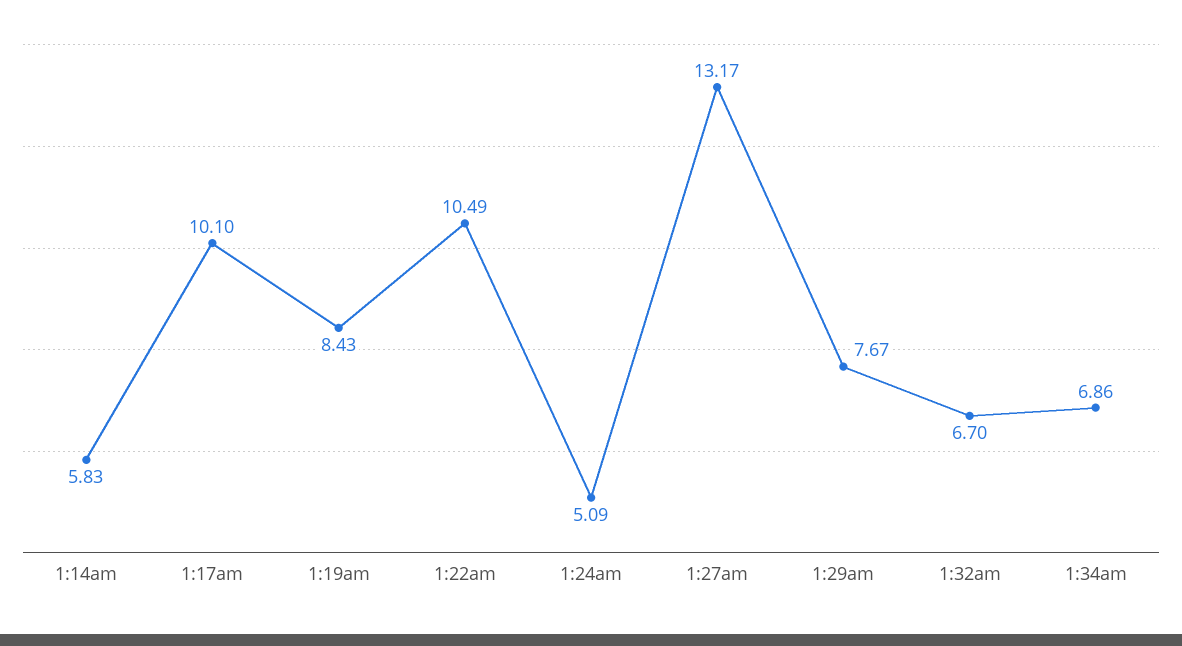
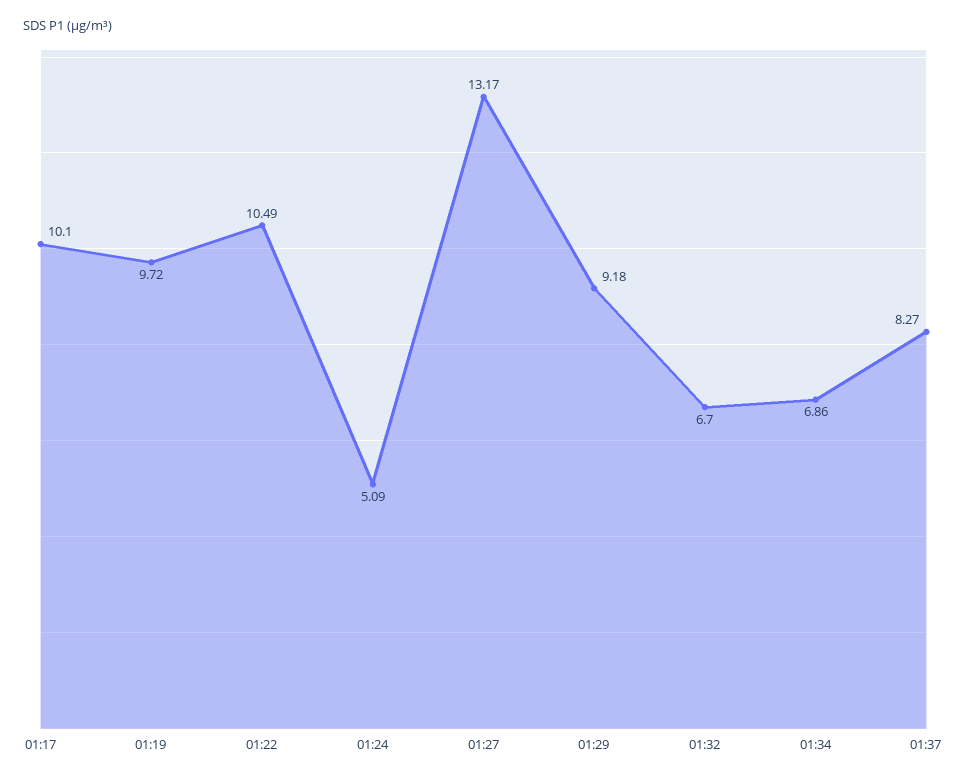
1:14am: 5.83 -> none
1:19am: 8.43 -> 9.72
1:29am: 7.67 -> 9.18
01:37: none -> 8.27

